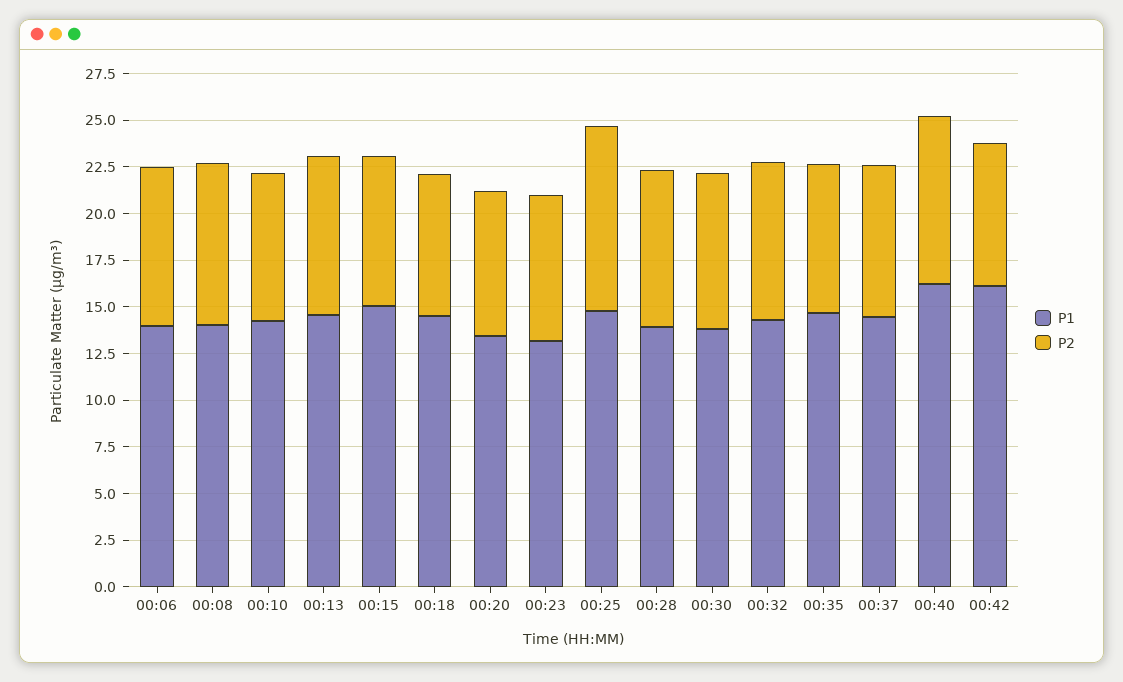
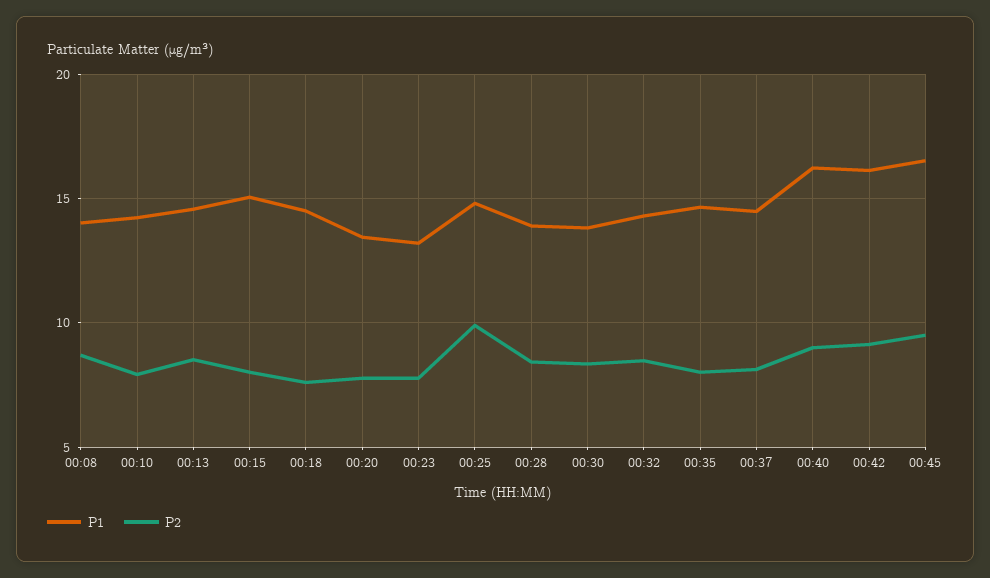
P1, 00:06: 14 -> none
P2, 00:06: 8.5 -> none
P2, 00:42: 7.5 -> 9
P1, 00:45: none -> 16.5
P2, 00:45: none -> 9.5

